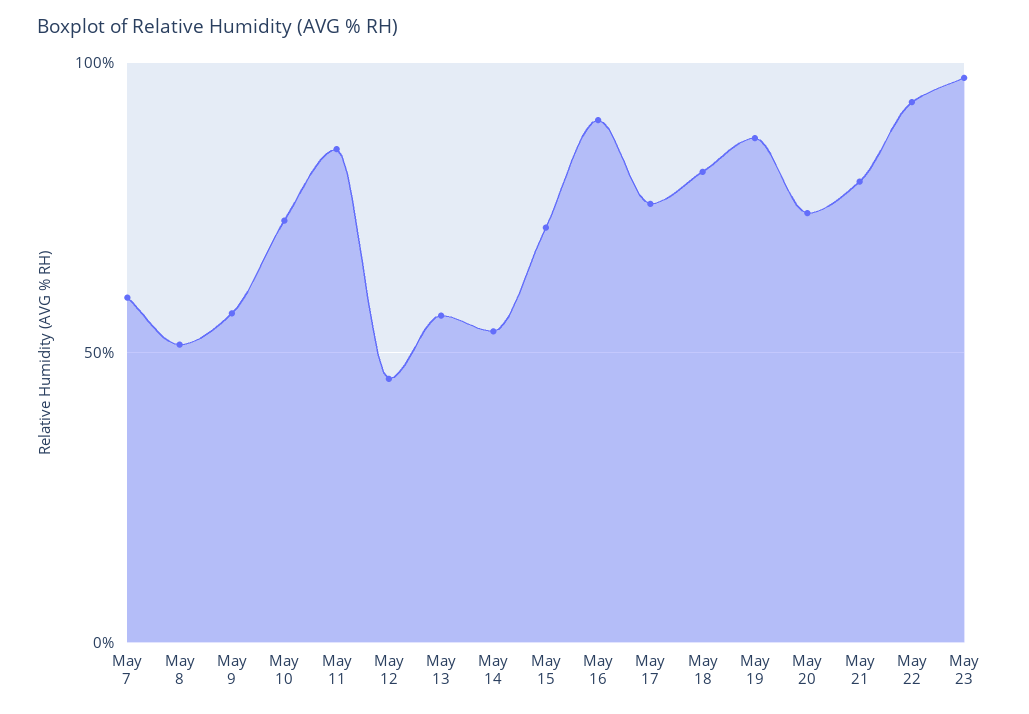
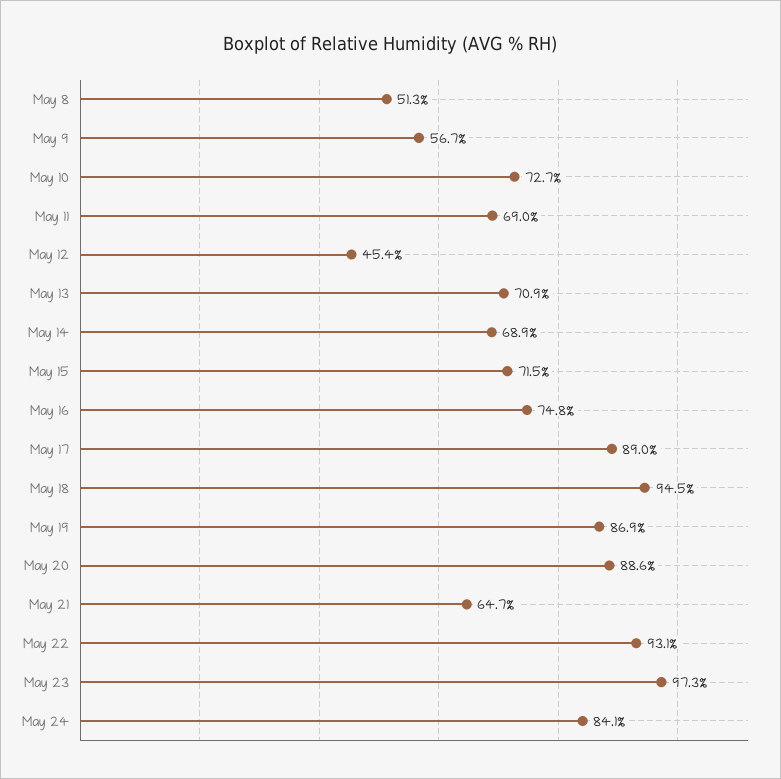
May 7: 60 -> none
May 11: 85 -> 69
May 13: 55 -> 70.9
May 14: 55 -> 68.9
May 16: 90 -> 74.8
May 17: 75 -> 89
May 18: 80 -> 94.5
May 20: 75 -> 88.6
May 21: 80 -> 64.7
May 24: none -> 84.1

